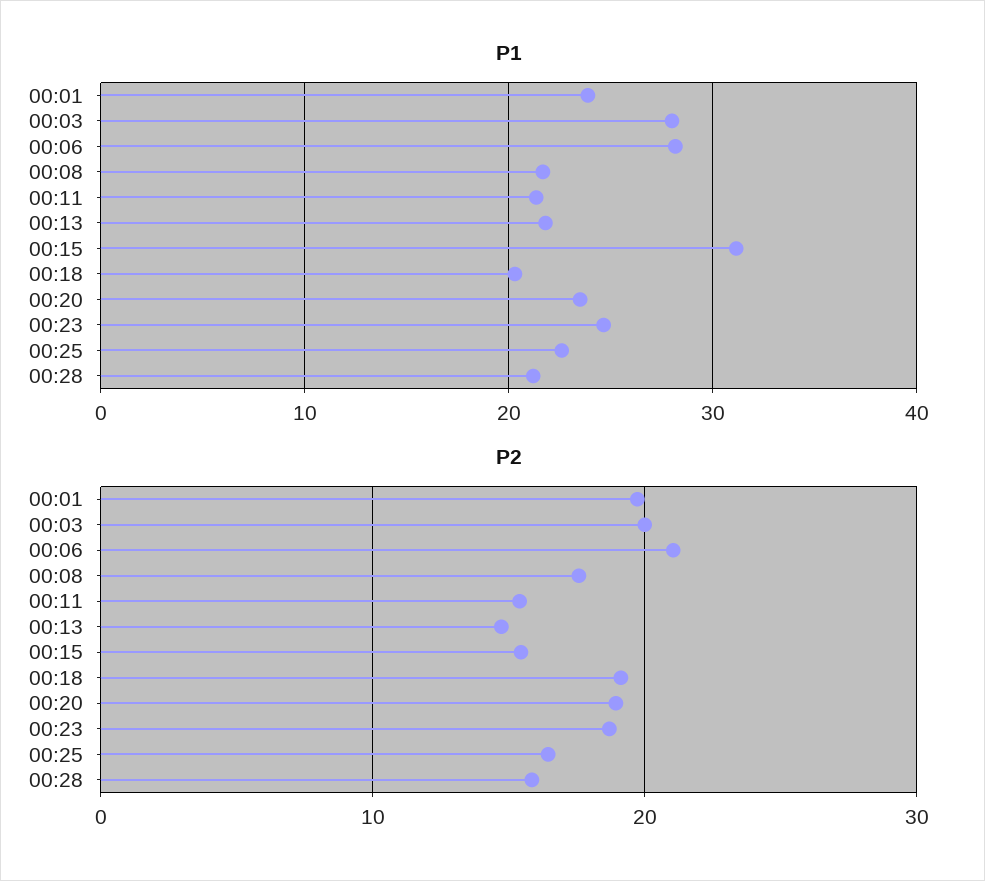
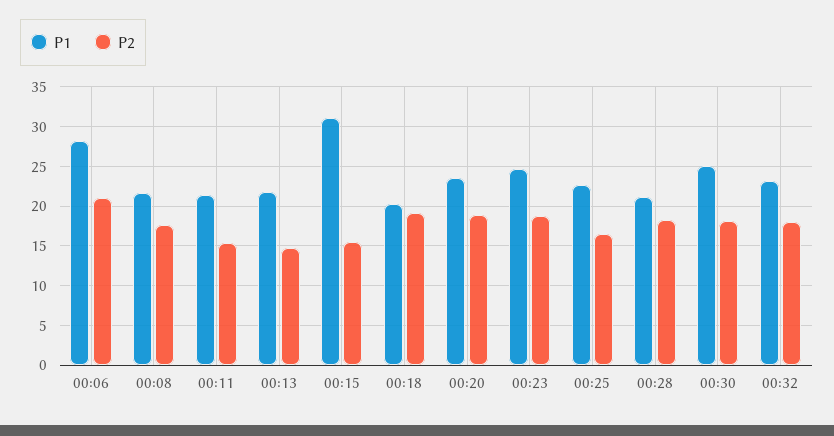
P1, 00:01: 24 -> none
P1, 00:03: 28 -> none
P2, 00:01: 20 -> none
P2, 00:03: 20 -> none
P2, 00:28: 16 -> 18
P1, 00:30: none -> 25
P2, 00:30: none -> 18
P1, 00:32: none -> 23
P2, 00:32: none -> 18

